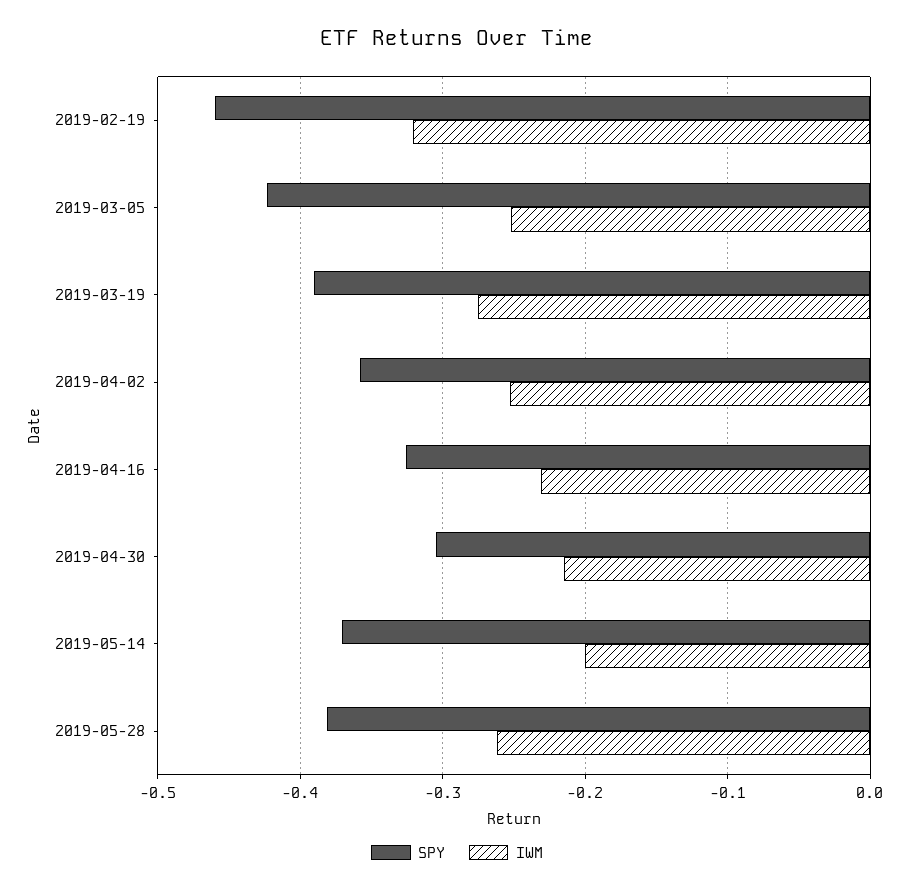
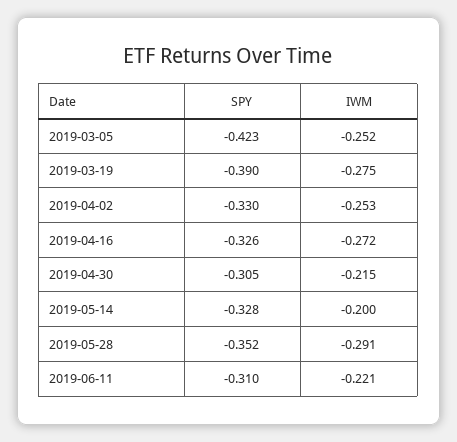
SPY, 2019-02-19: -0.46 -> none
IWM, 2019-02-19: -0.32 -> none
SPY, 2019-04-02: -0.36 -> -0.33
IWM, 2019-04-16: -0.23 -> -0.272
SPY, 2019-05-14: -0.37 -> -0.328
SPY, 2019-05-28: -0.38 -> -0.352
IWM, 2019-05-28: -0.26 -> -0.291
SPY, 2019-06-11: none -> -0.31
IWM, 2019-06-11: none -> -0.221

